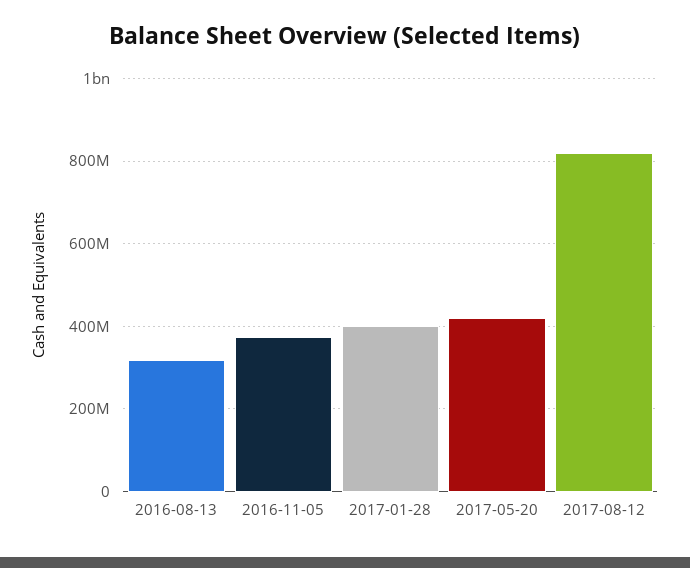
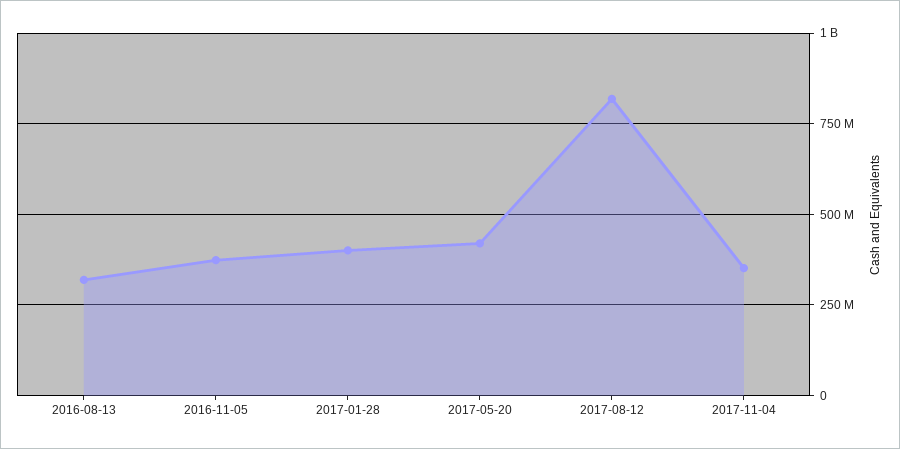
2017-11-04: none -> 350000000

